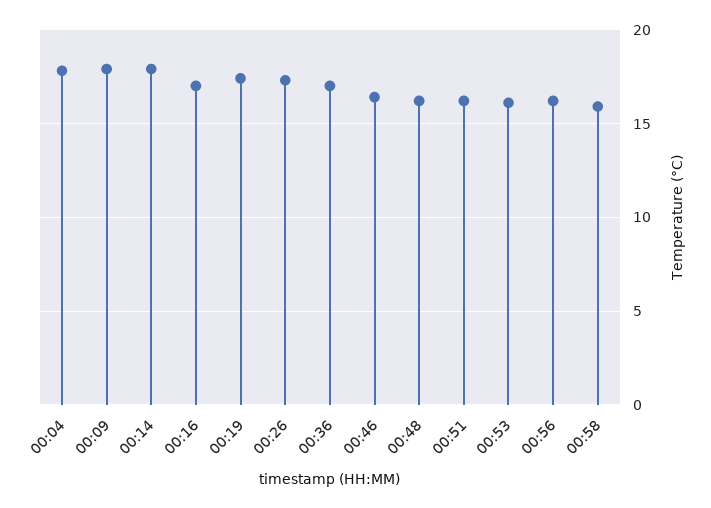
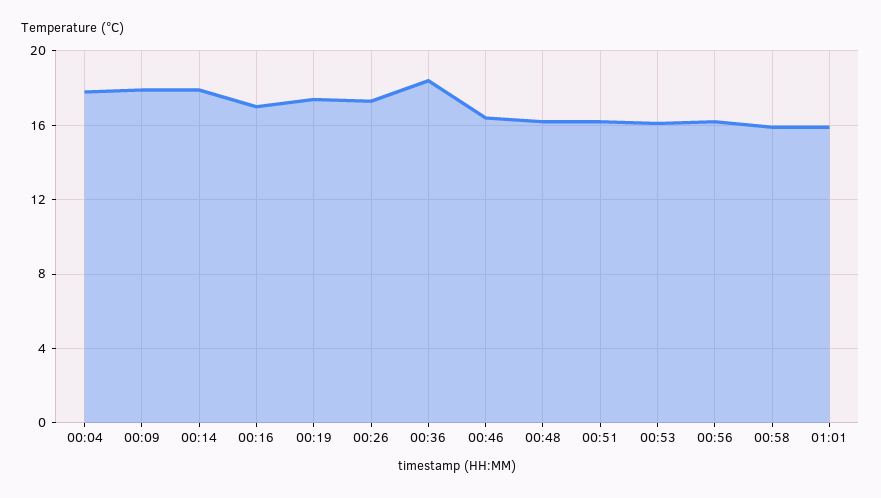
00:36: 17 -> 18.5
01:01: none -> 16

